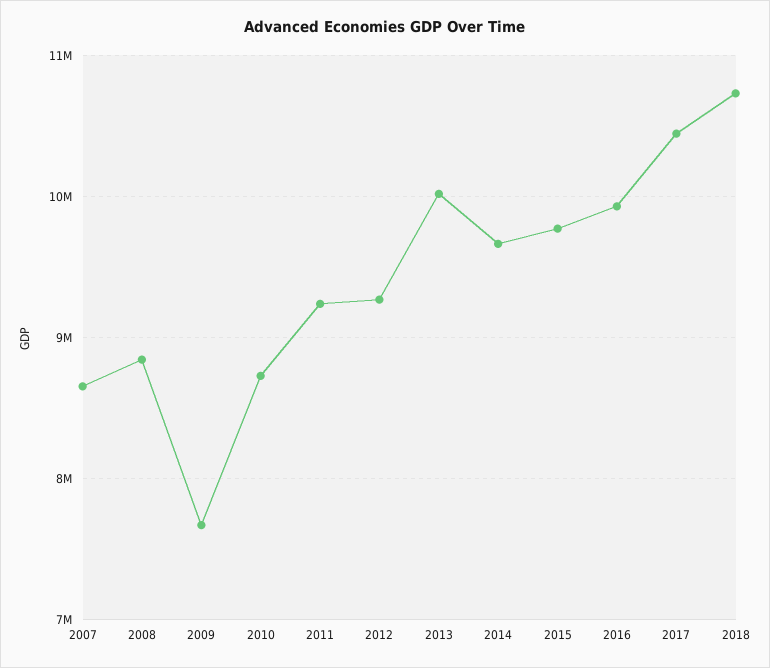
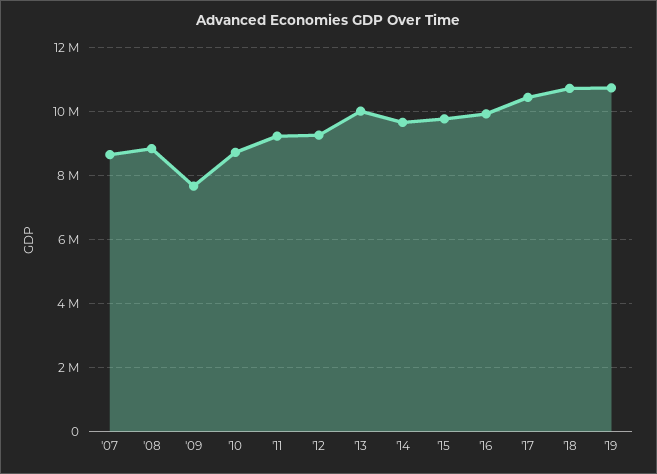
'19: none -> 10800000

